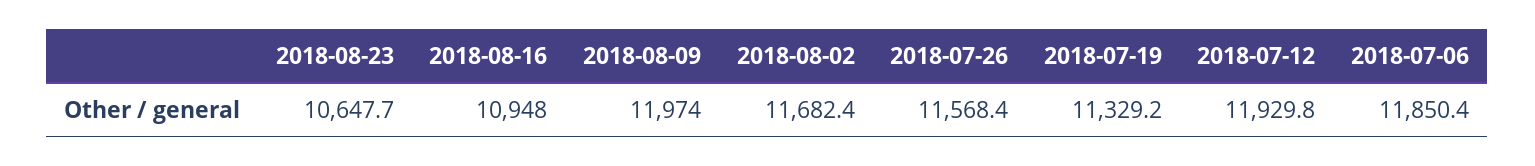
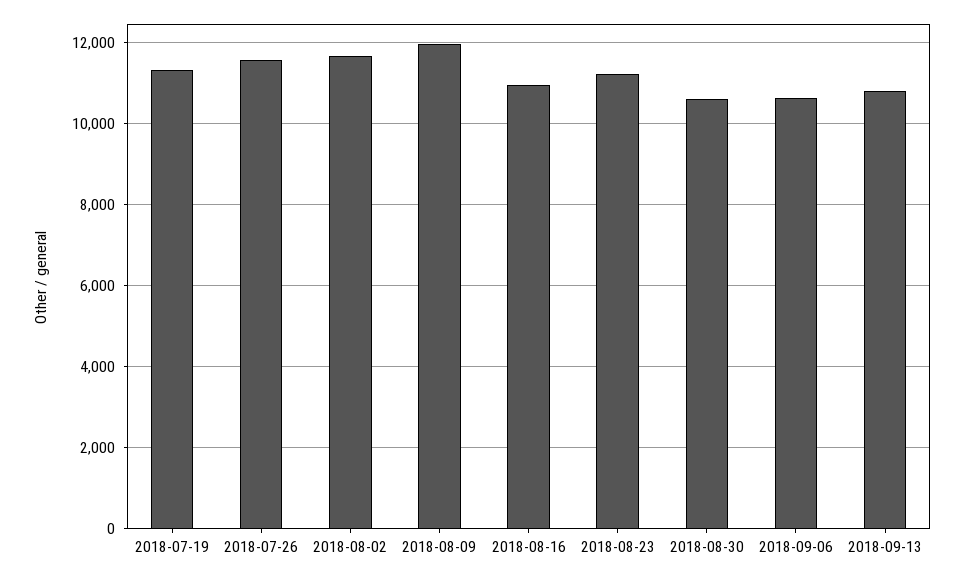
2018-08-23: 10647.7 -> 11200
2018-07-12: 11929.8 -> none
2018-07-06: 11850.4 -> none
2018-08-30: none -> 10600
2018-09-06: none -> 10600
2018-09-13: none -> 10800

